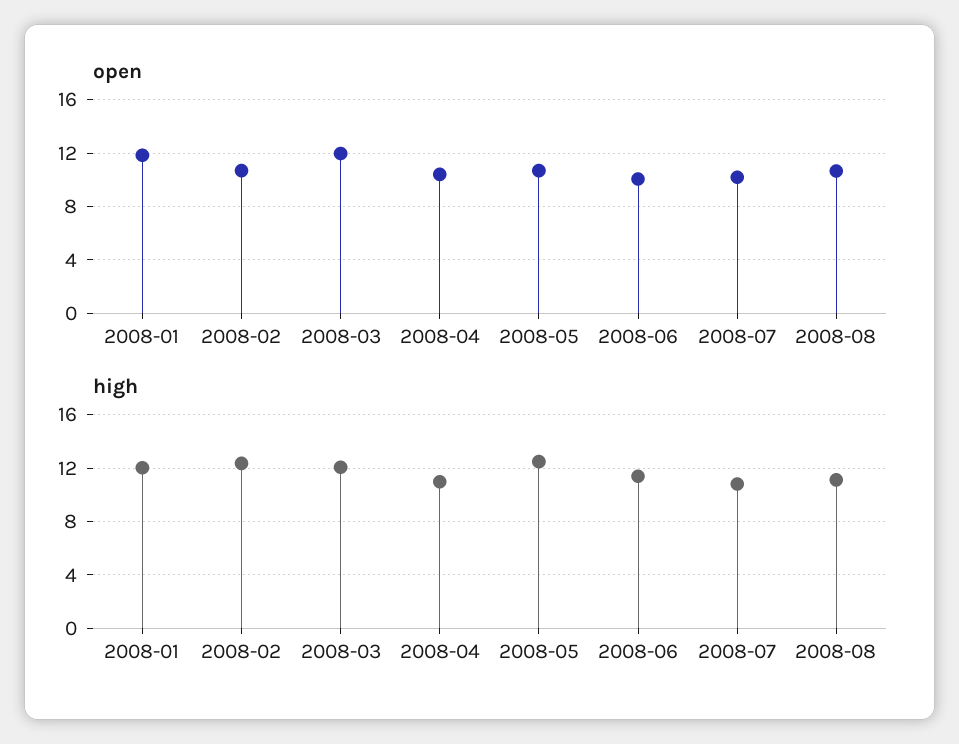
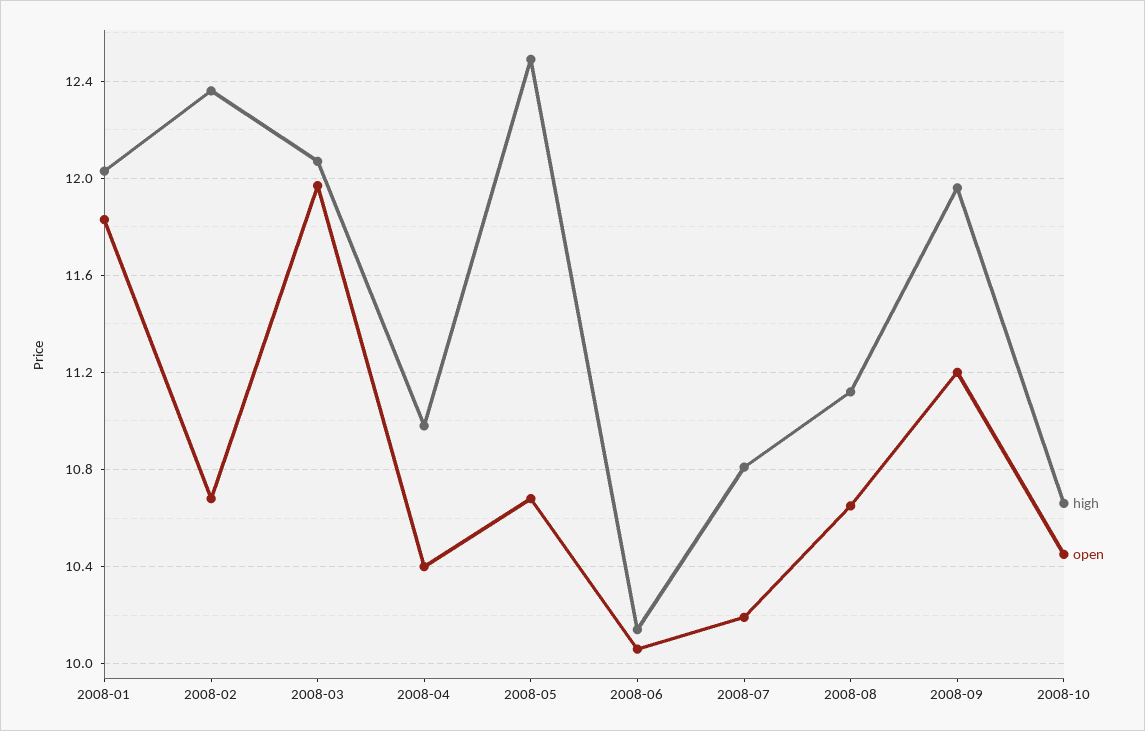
high, 2008-06: 11.5 -> 10.15
high, 2008-09: none -> 11.95
open, 2008-09: none -> 11.2
high, 2008-10: none -> 10.65
open, 2008-10: none -> 10.45

